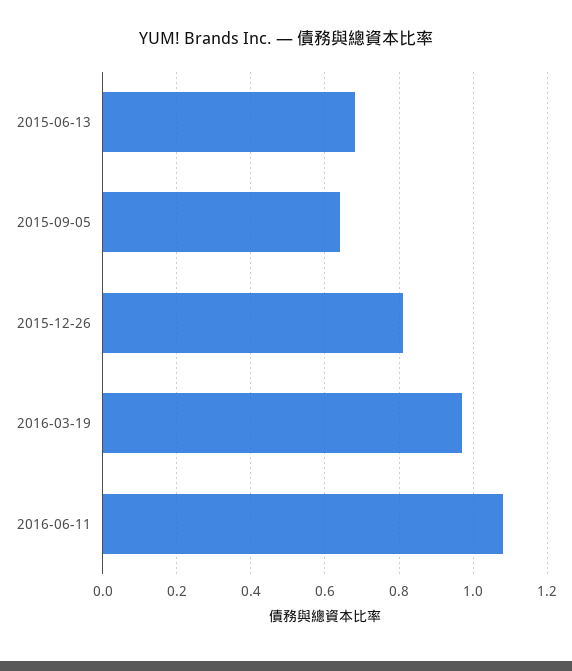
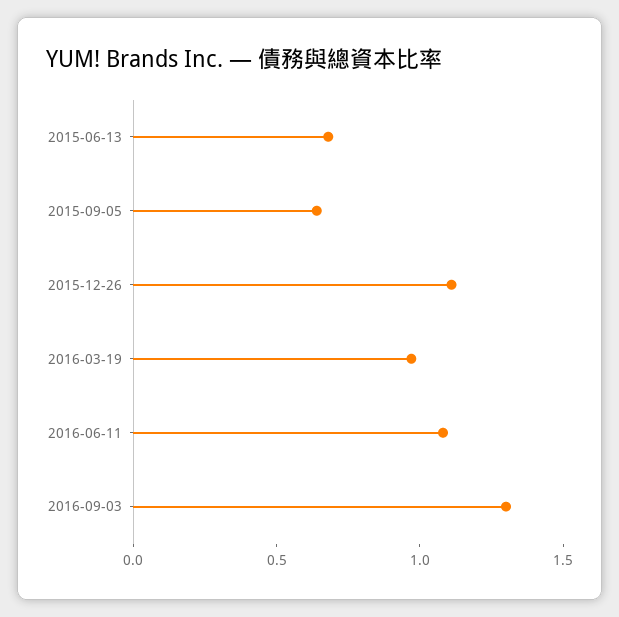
2015-12-26: 0.8 -> 1.1
2016-09-03: none -> 1.3

